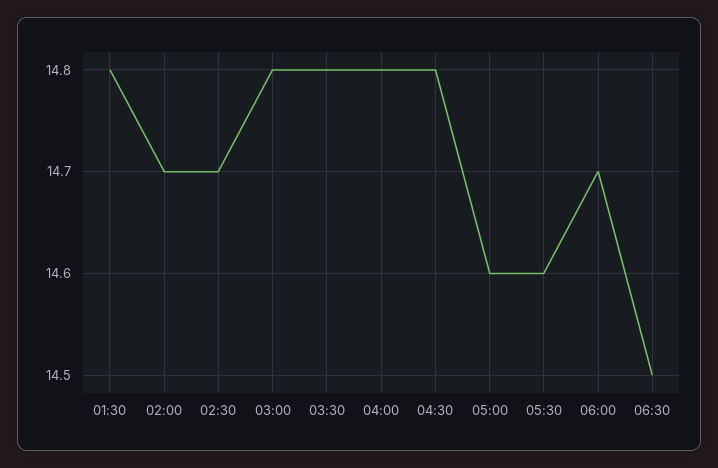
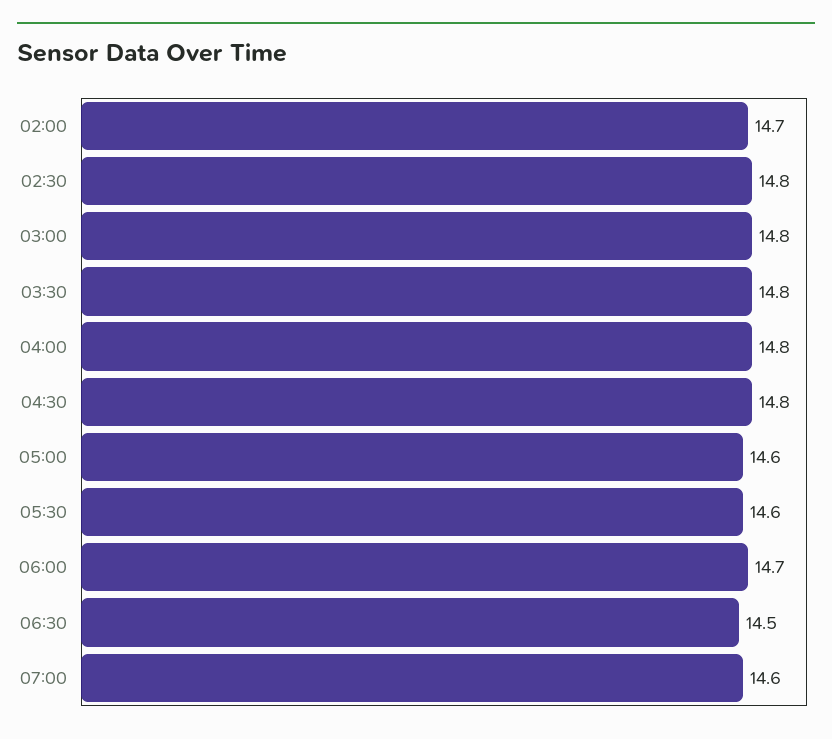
01:30: 14.8 -> none
02:30: 14.7 -> 14.8
07:00: none -> 14.6

